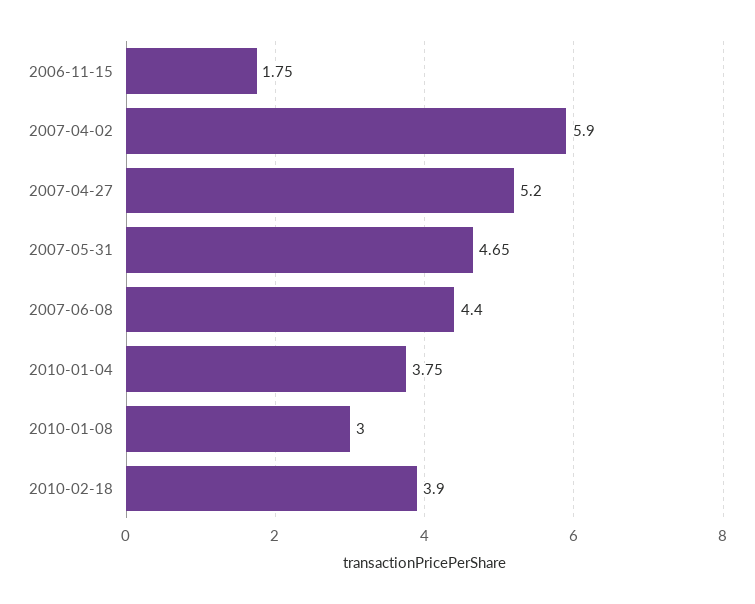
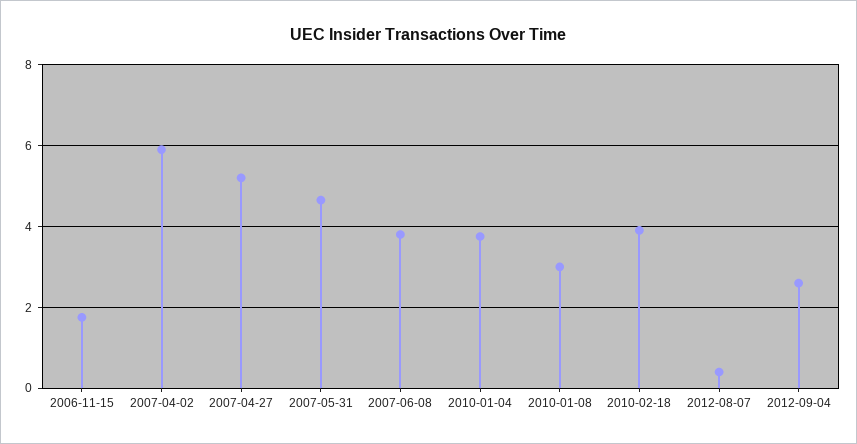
2007-06-08: 4.4 -> 3.8
2012-08-07: none -> 0.4
2012-09-04: none -> 2.6

